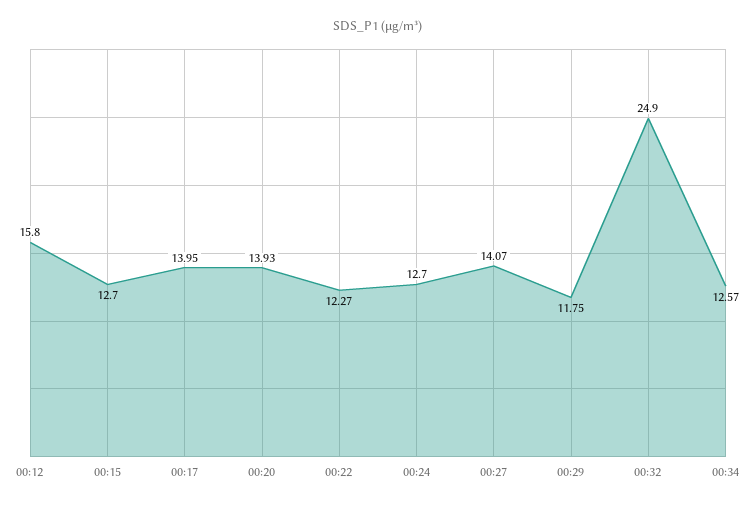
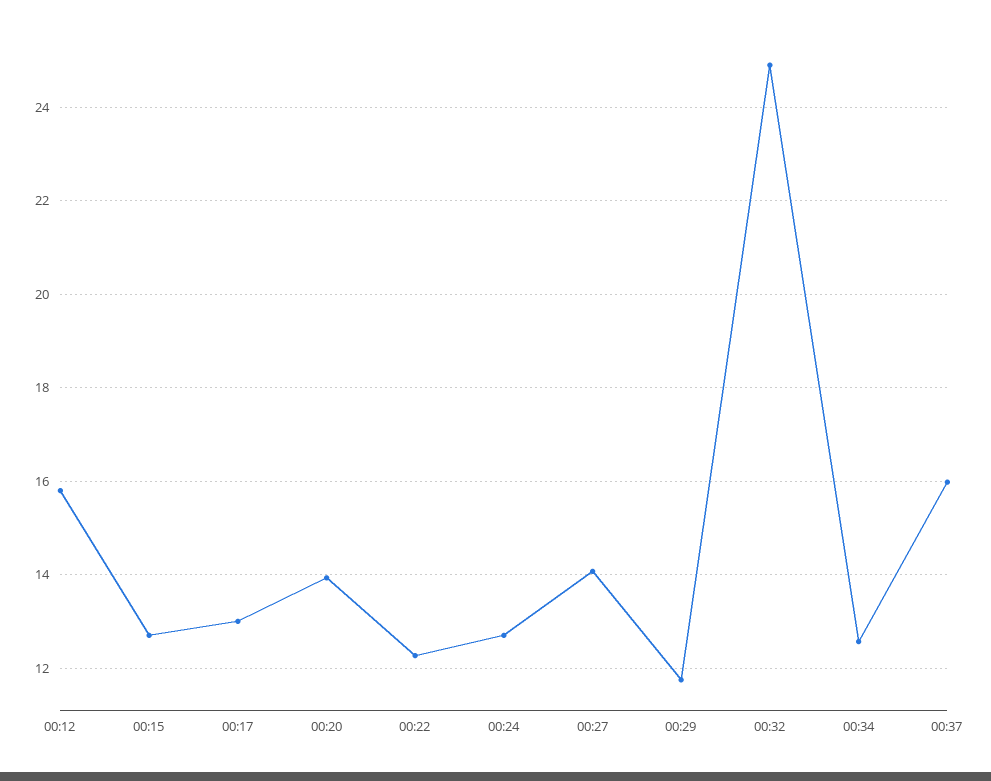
00:17: 13.95 -> 13
00:37: none -> 16

